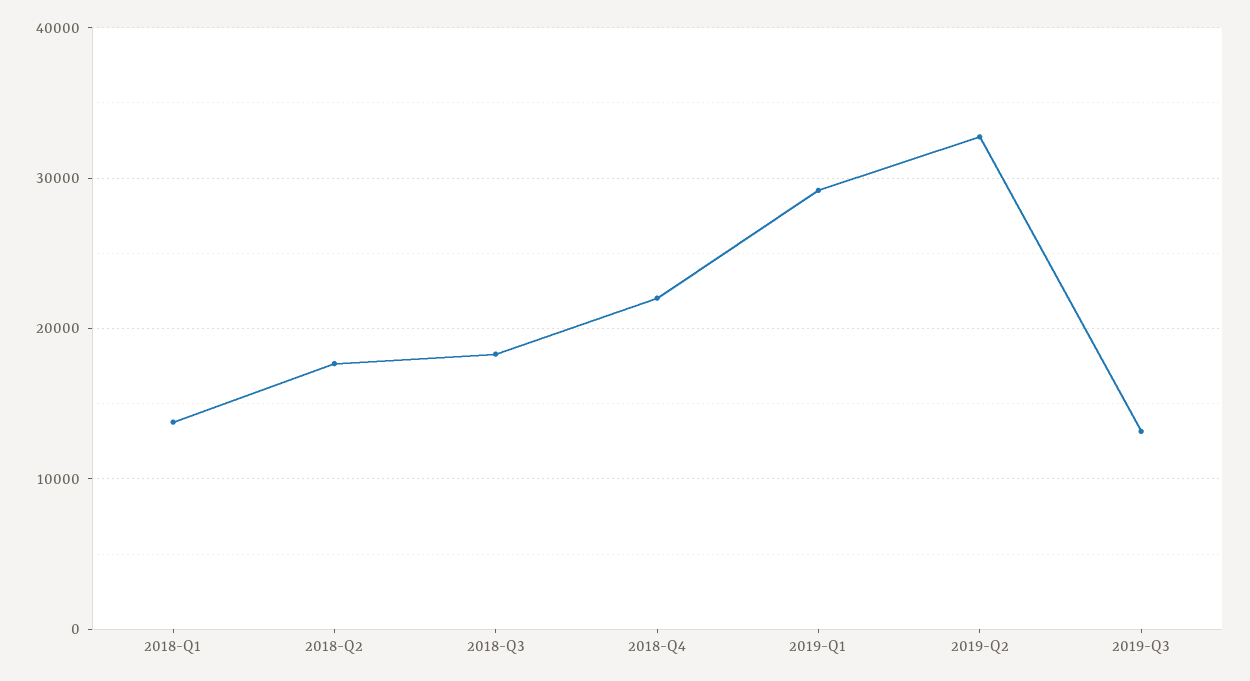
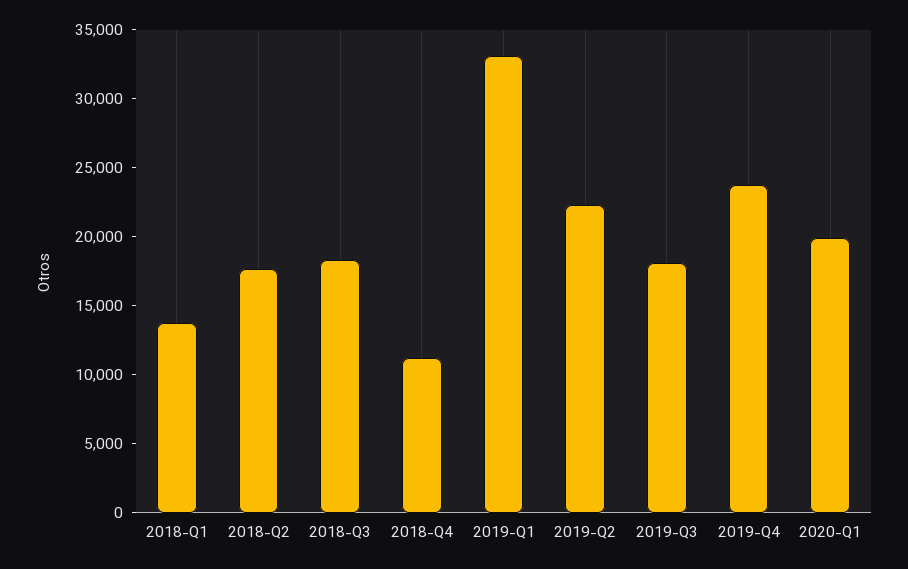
2018-Q4: 22000 -> 11000
2019-Q1: 29000 -> 33000
2019-Q2: 33000 -> 22000
2019-Q3: 13000 -> 18000
2019-Q4: none -> 24000
2020-Q1: none -> 20000

